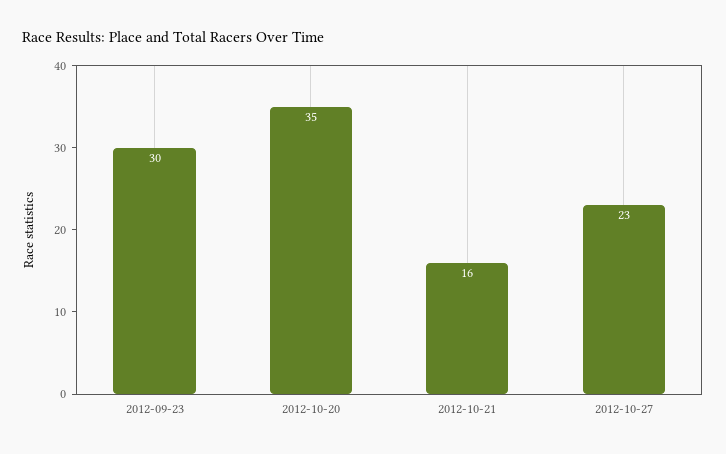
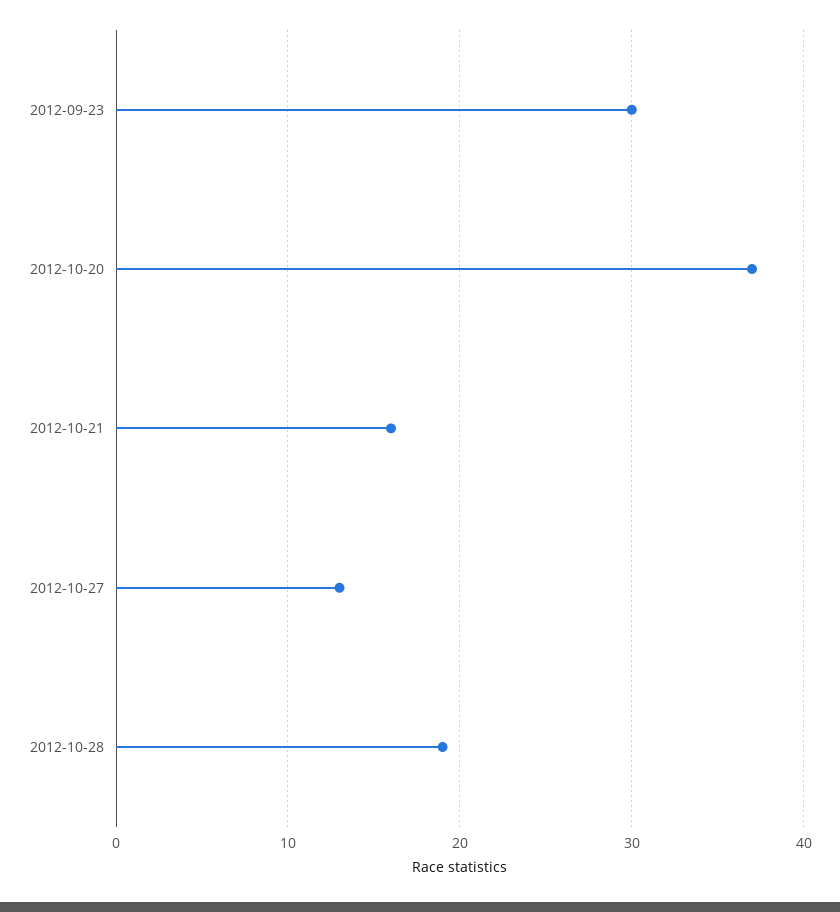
2012-10-20: 35 -> 37
2012-10-27: 23 -> 13
2012-10-28: none -> 19

